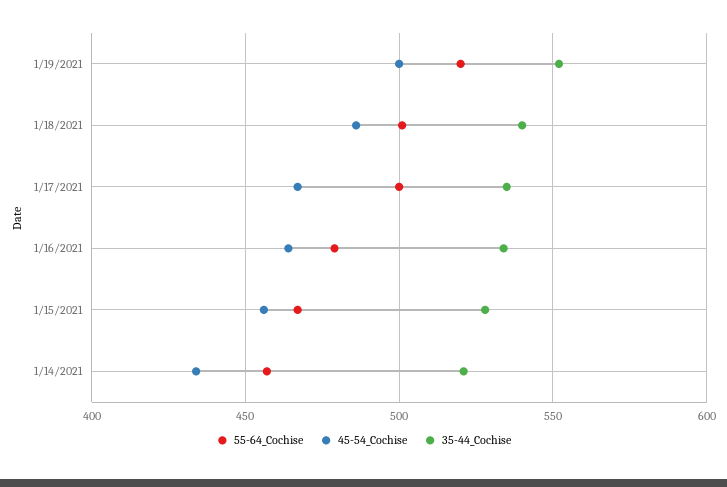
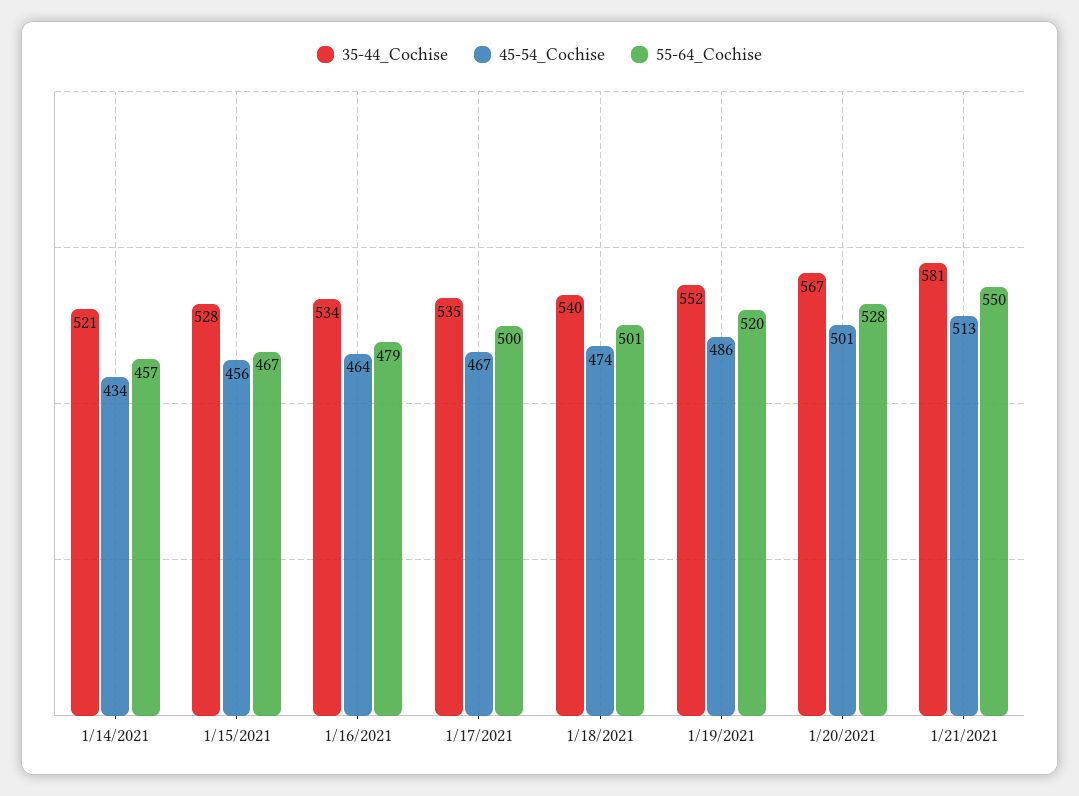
45-54_Cochise, 1/19/2021: 500 -> 486
45-54_Cochise, 1/18/2021: 485 -> 474
35-44_Cochise, 1/20/2021: none -> 567
45-54_Cochise, 1/20/2021: none -> 501
55-64_Cochise, 1/20/2021: none -> 528
35-44_Cochise, 1/21/2021: none -> 581
45-54_Cochise, 1/21/2021: none -> 513
55-64_Cochise, 1/21/2021: none -> 550

